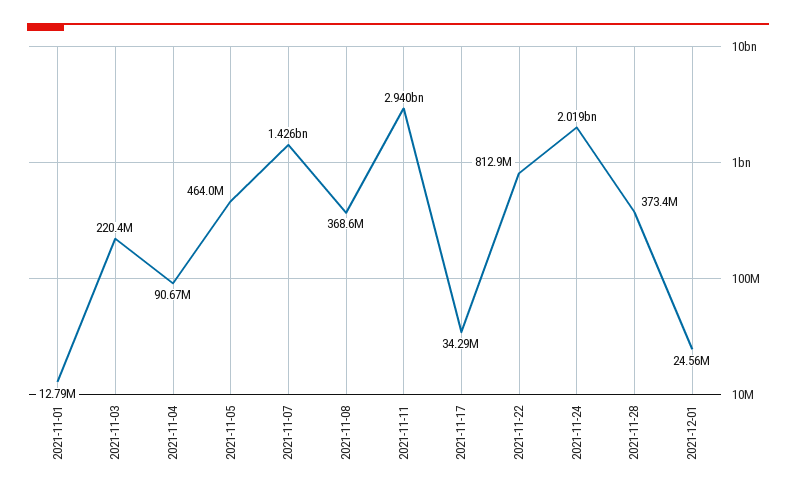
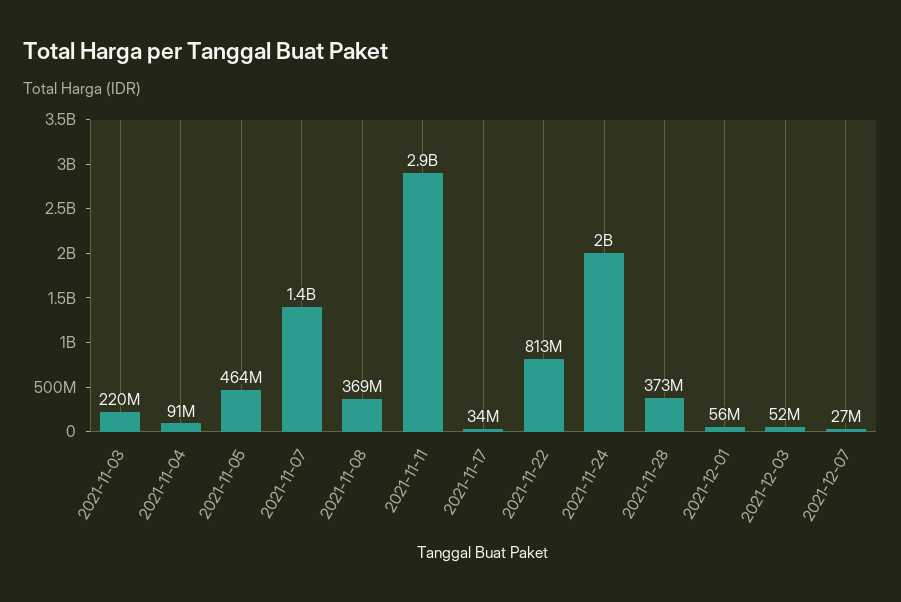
2021-11-01: 12790000 -> none
2021-12-01: 24560000 -> 56000000
2021-12-03: none -> 52000000
2021-12-07: none -> 27000000

